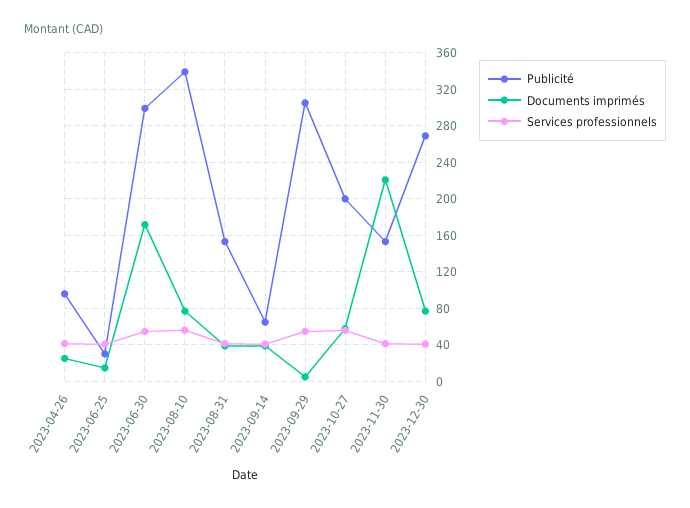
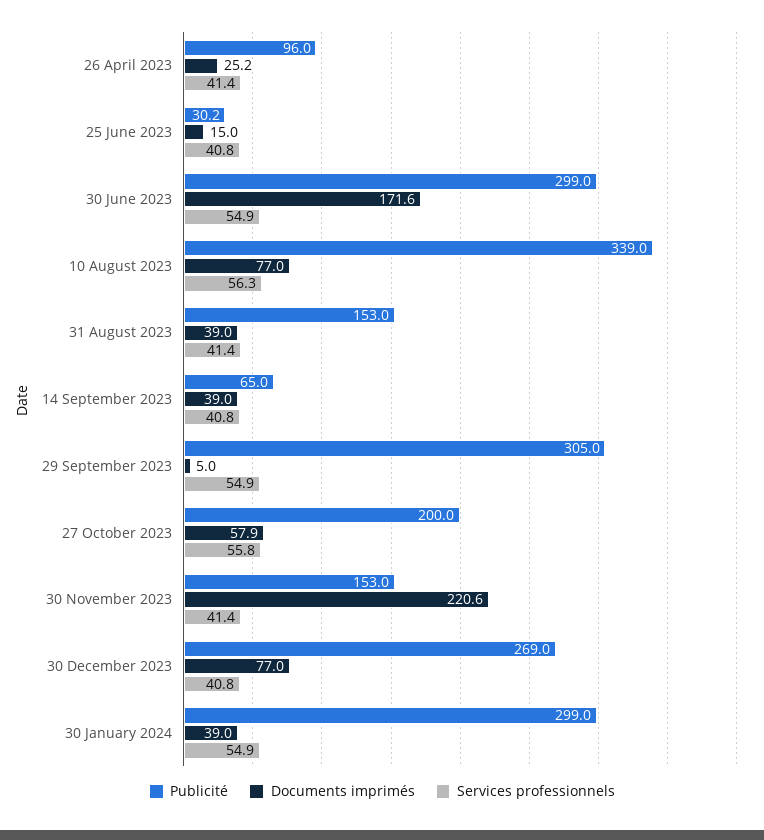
Publicité, 30 January 2024: none -> 299
Documents imprimés, 30 January 2024: none -> 39
Services professionnels, 30 January 2024: none -> 54.9

